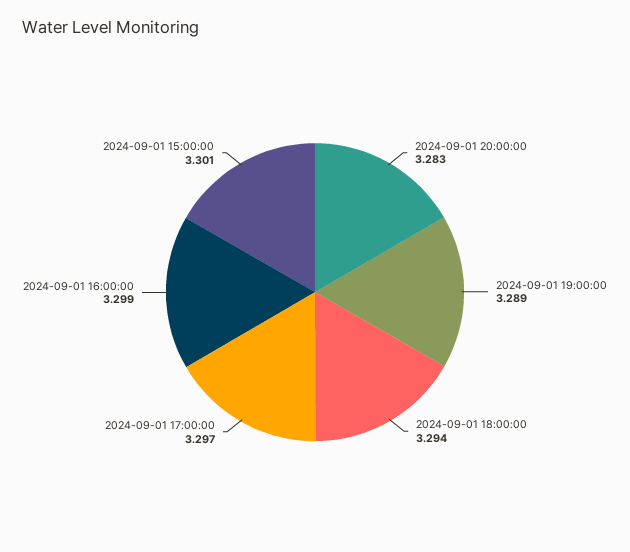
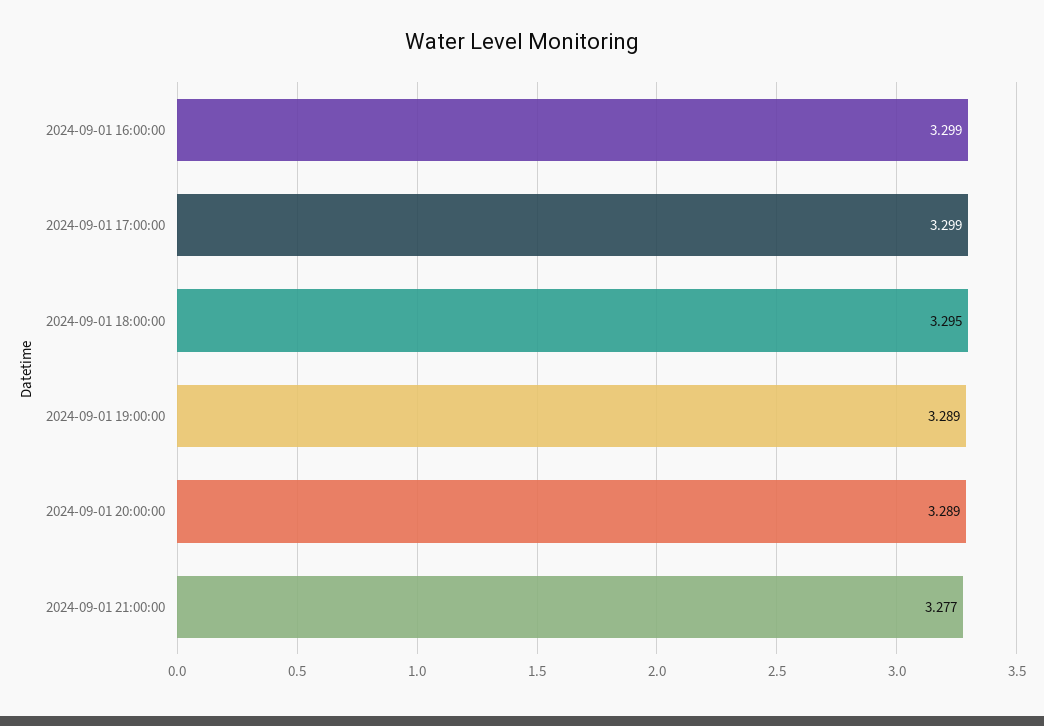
2024-09-01 20:00:00: 3.283 -> 3.289
2024-09-01 18:00:00: 3.294 -> 3.295
2024-09-01 17:00:00: 3.297 -> 3.299
2024-09-01 15:00:00: 3.301 -> none
2024-09-01 21:00:00: none -> 3.277

